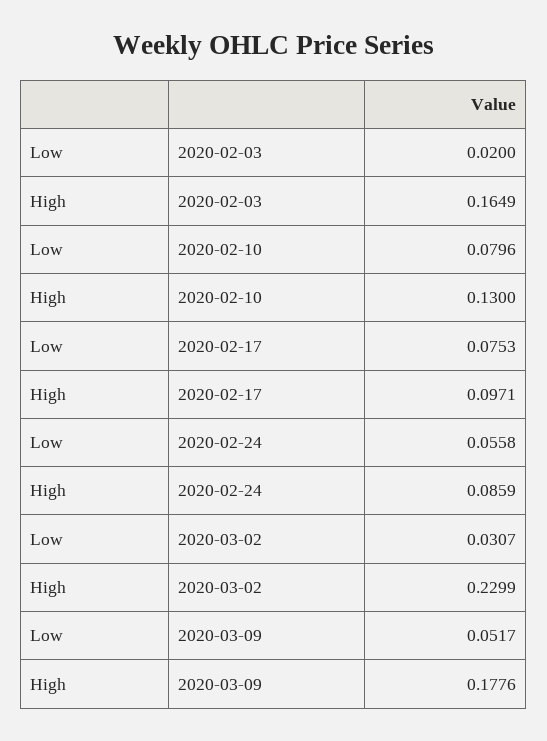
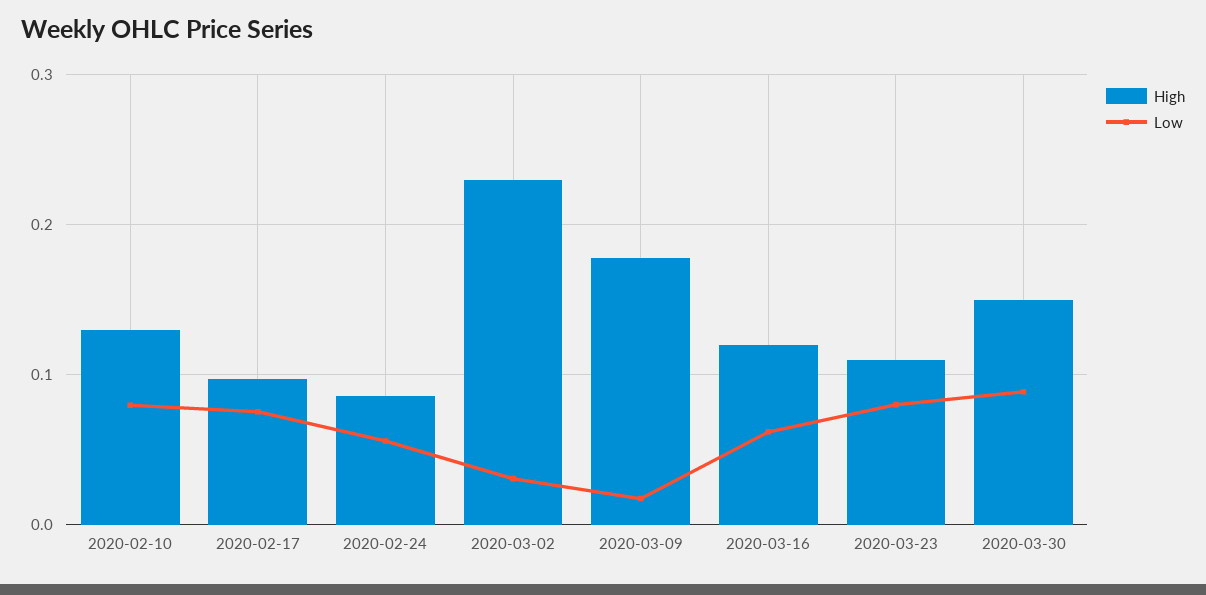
Low, 2020-02-03: 0.02 -> none
High, 2020-02-03: 0.1649 -> none
Low, 2020-03-09: 0.0517 -> 0.02
High, 2020-03-16: none -> 0.12
Low, 2020-03-16: none -> 0.06
High, 2020-03-23: none -> 0.11
Low, 2020-03-23: none -> 0.08
High, 2020-03-30: none -> 0.15
Low, 2020-03-30: none -> 0.09

